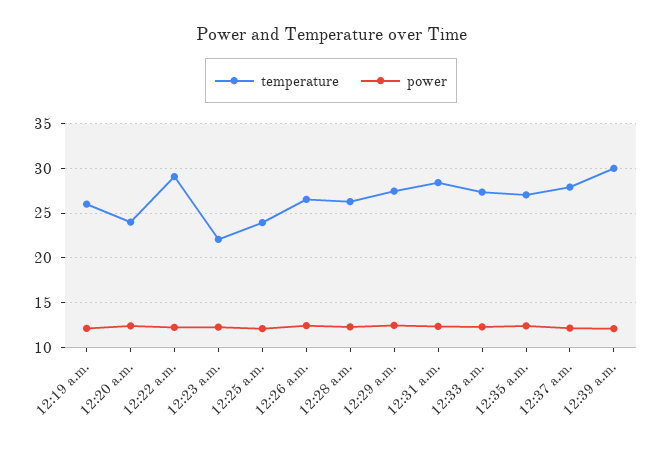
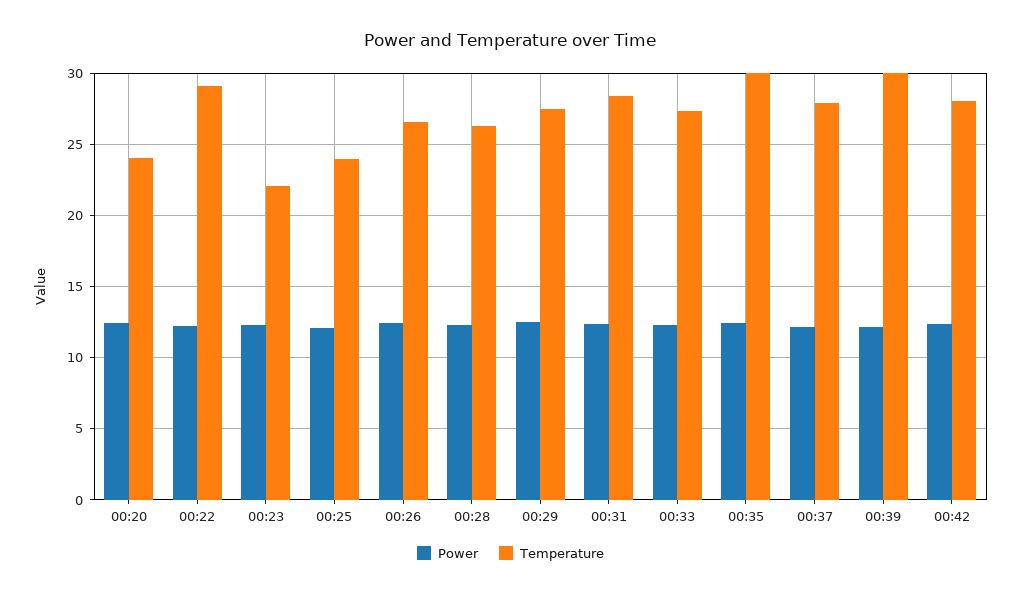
temperature, 12:19 a.m.: 26 -> none
power, 12:19 a.m.: 12 -> none
temperature, 12:35 a.m.: 27 -> 30
power, 00:42: none -> 12.5
temperature, 00:42: none -> 28

